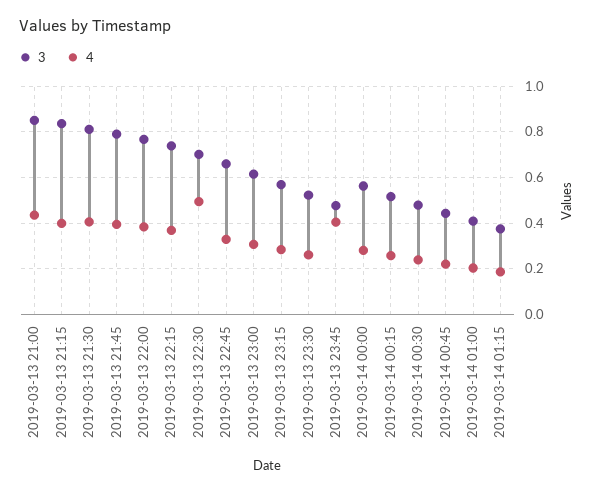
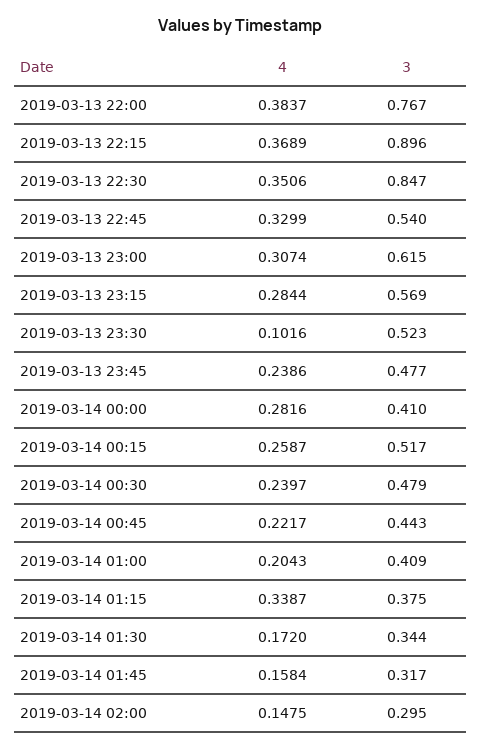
3, 2019-03-13 21:00: 0.85 -> none
4, 2019-03-13 21:00: 0.45 -> none
3, 2019-03-13 21:15: 0.85 -> none
4, 2019-03-13 21:15: 0.4 -> none
3, 2019-03-13 21:30: 0.8 -> none
4, 2019-03-13 21:30: 0.4 -> none
3, 2019-03-13 21:45: 0.8 -> none
4, 2019-03-13 21:45: 0.4 -> none
3, 2019-03-13 22:15: 0.75 -> 0.896
3, 2019-03-13 22:30: 0.7 -> 0.847
4, 2019-03-13 22:30: 0.5 -> 0.3506
3, 2019-03-13 22:45: 0.65 -> 0.54
4, 2019-03-13 23:30: 0.25 -> 0.1016
4, 2019-03-13 23:45: 0.4 -> 0.2386
3, 2019-03-14 00:00: 0.55 -> 0.41
4, 2019-03-14 01:15: 0.2 -> 0.3387
4, 2019-03-14 01:30: none -> 0.172
3, 2019-03-14 01:30: none -> 0.344
4, 2019-03-14 01:45: none -> 0.1584
3, 2019-03-14 01:45: none -> 0.317
4, 2019-03-14 02:00: none -> 0.1475
3, 2019-03-14 02:00: none -> 0.295

